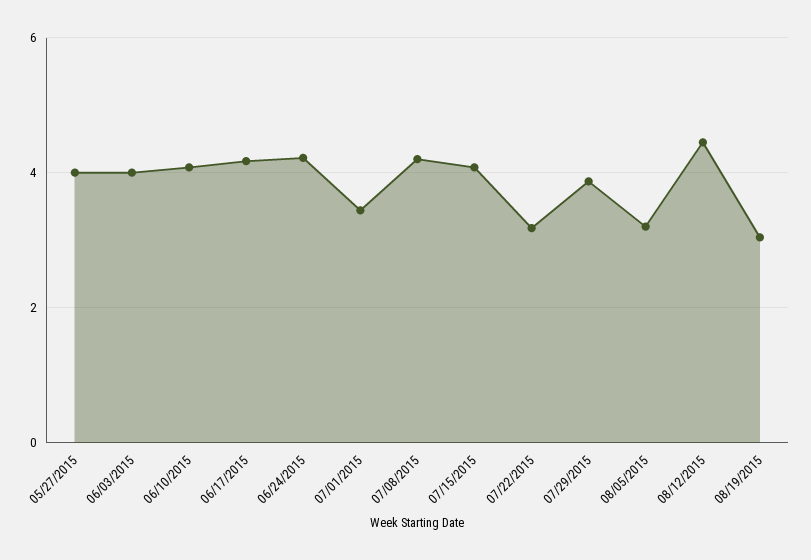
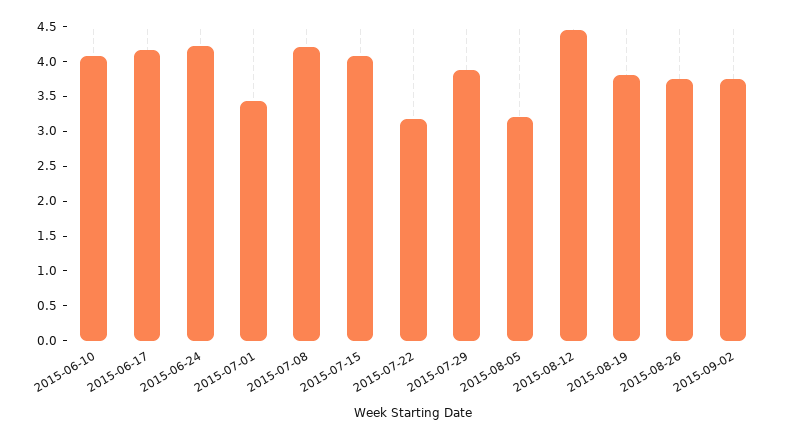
05/27/2015: 4 -> none
06/03/2015: 4 -> none
08/19/2015: 3 -> 3.75
2015-08-26: none -> 3.75
2015-09-02: none -> 3.75

